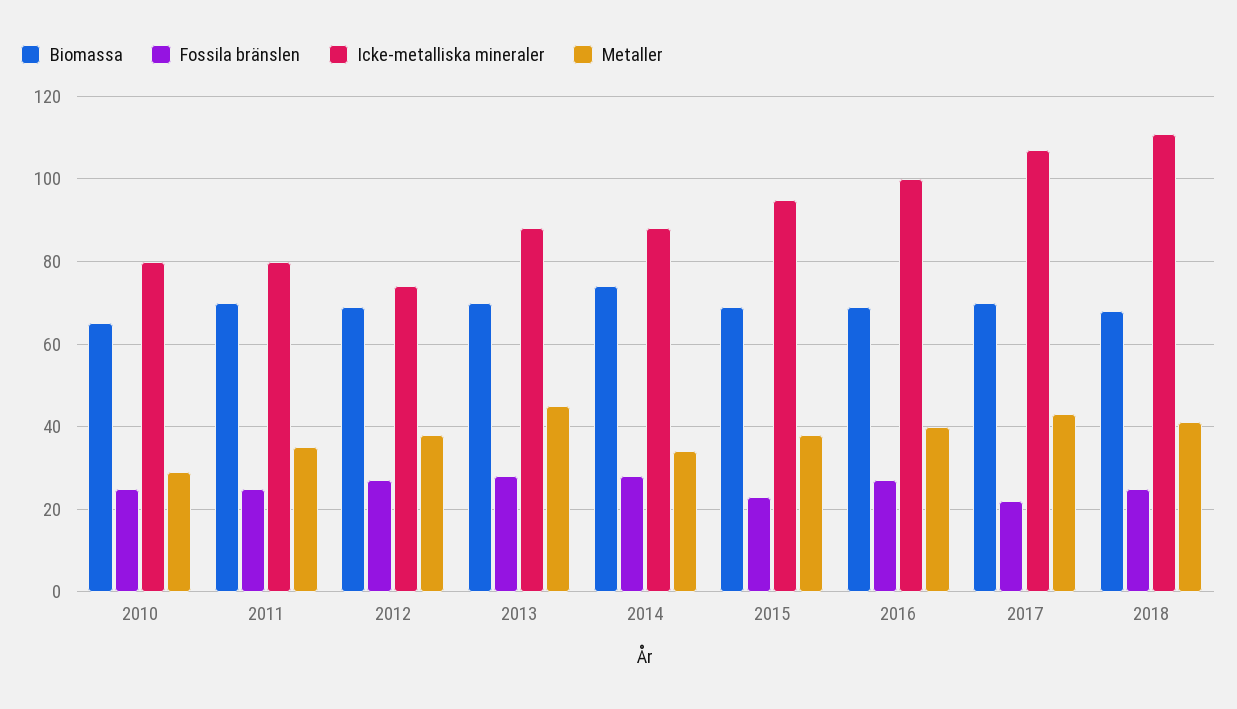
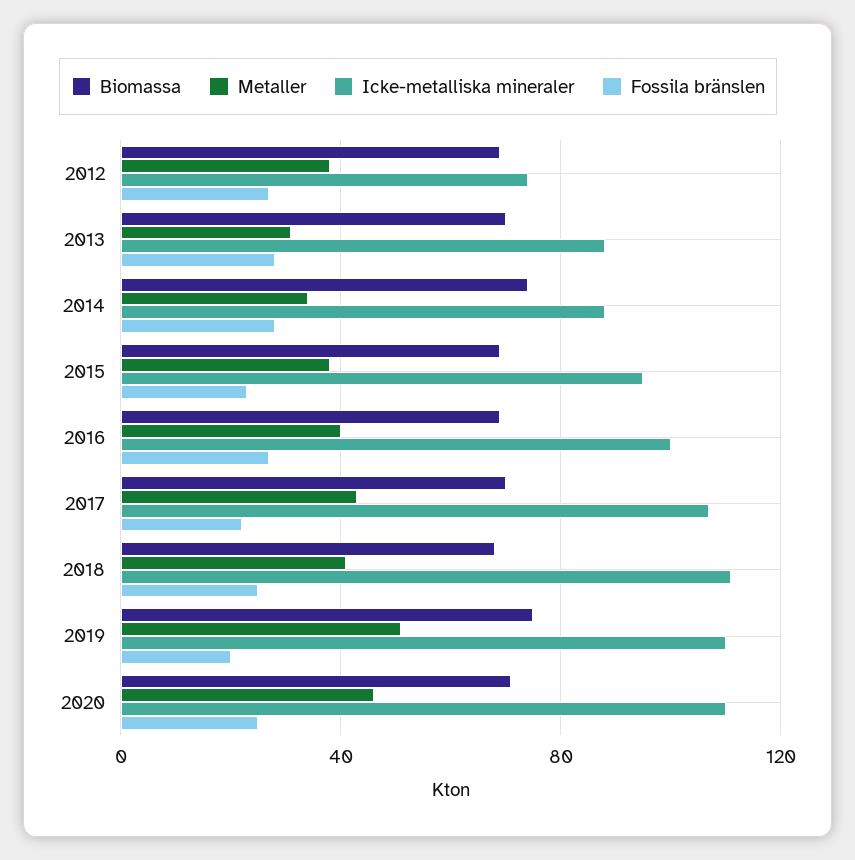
Biomassa, 2010: 65 -> none
Fossila bränslen, 2010: 25 -> none
Icke-metalliska mineraler, 2010: 80 -> none
Metaller, 2010: 30 -> none
Biomassa, 2011: 70 -> none
Fossila bränslen, 2011: 25 -> none
Icke-metalliska mineraler, 2011: 80 -> none
Metaller, 2011: 35 -> none
Metaller, 2013: 45 -> 30
Biomassa, 2019: none -> 75
Metaller, 2019: none -> 50
Icke-metalliska mineraler, 2019: none -> 110
Fossila bränslen, 2019: none -> 20
Biomassa, 2020: none -> 70
Metaller, 2020: none -> 45
Icke-metalliska mineraler, 2020: none -> 110
Fossila bränslen, 2020: none -> 25

